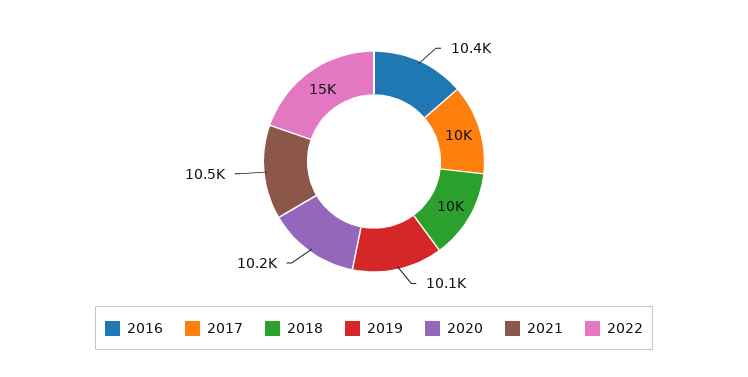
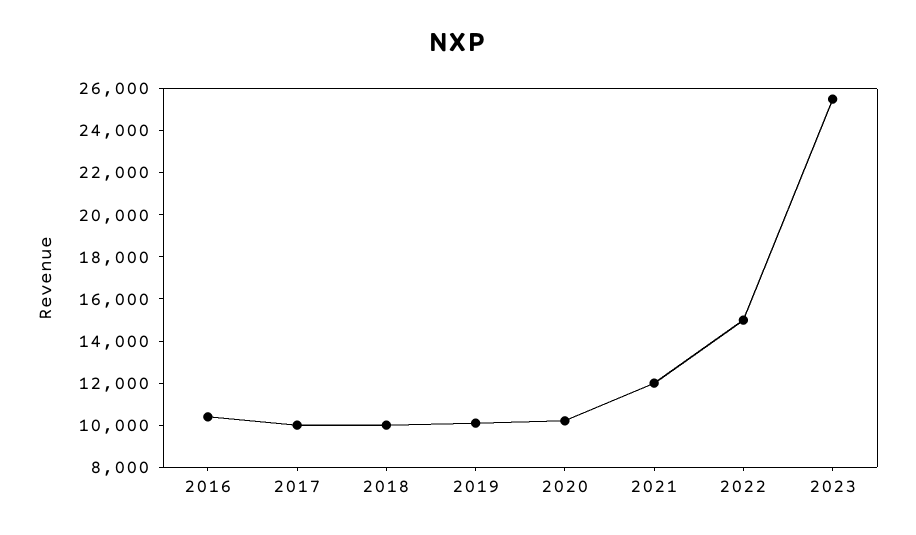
2021: 10500 -> 12000
2023: none -> 25500

